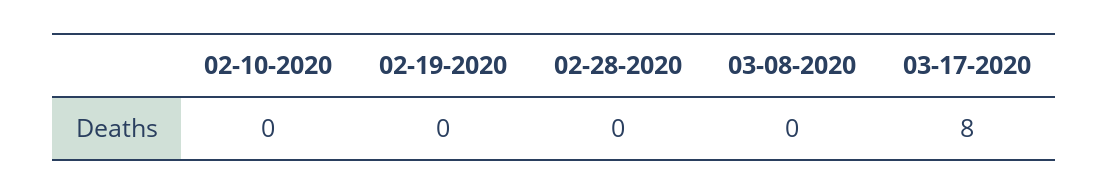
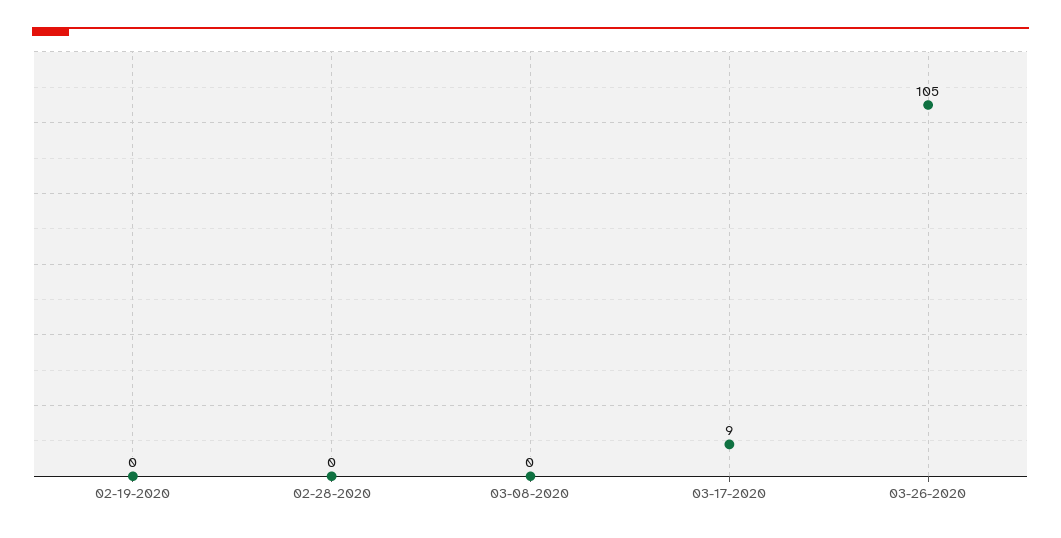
02-10-2020: 0 -> none
03-17-2020: 8 -> 9
03-26-2020: none -> 105

